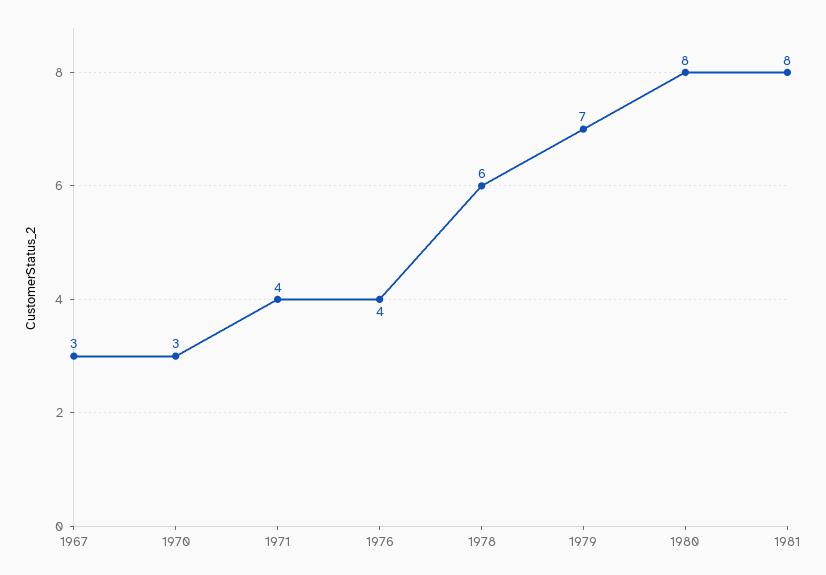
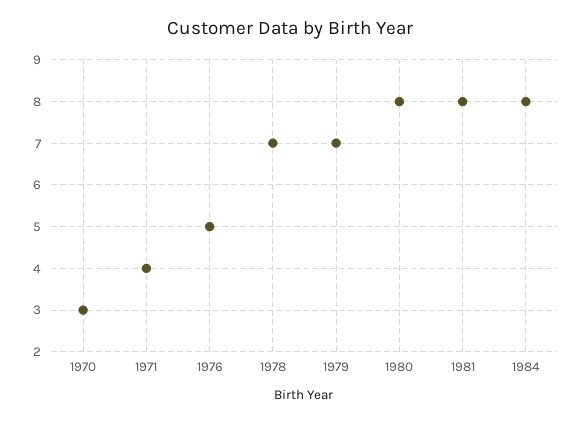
1967: 3 -> none
1976: 4 -> 5
1978: 6 -> 7
1984: none -> 8

